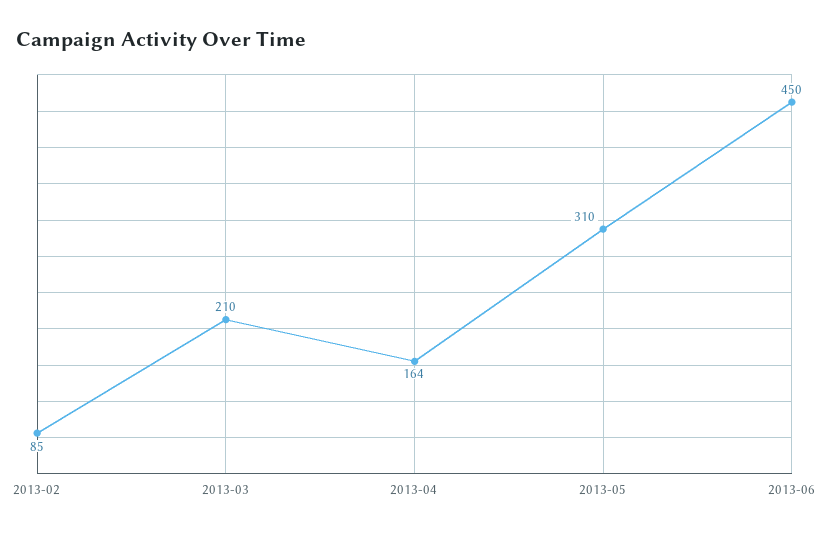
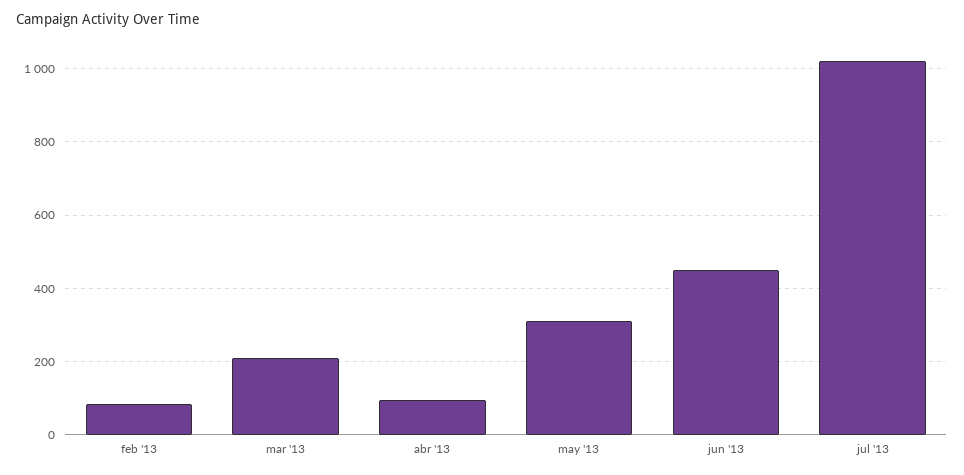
2013-04: 164 -> 100
jul '13: none -> 1020

